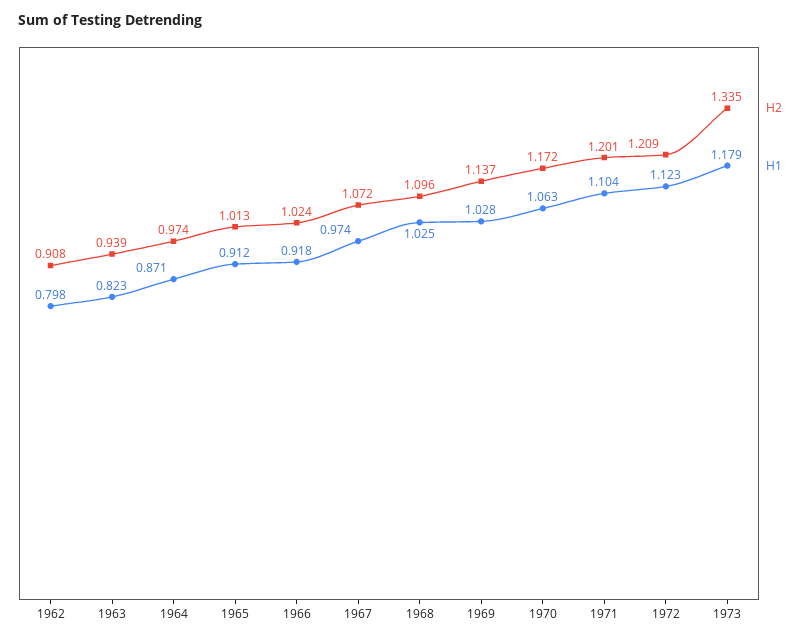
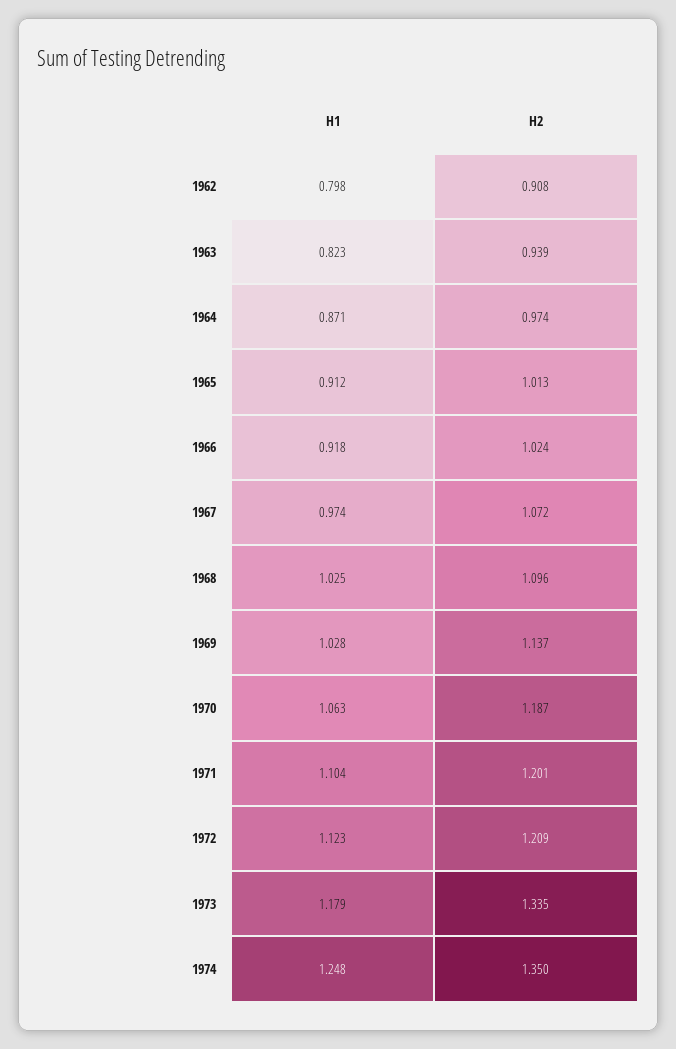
H2, 1970: 1.172 -> 1.187
H1, 1974: none -> 1.248
H2, 1974: none -> 1.35

